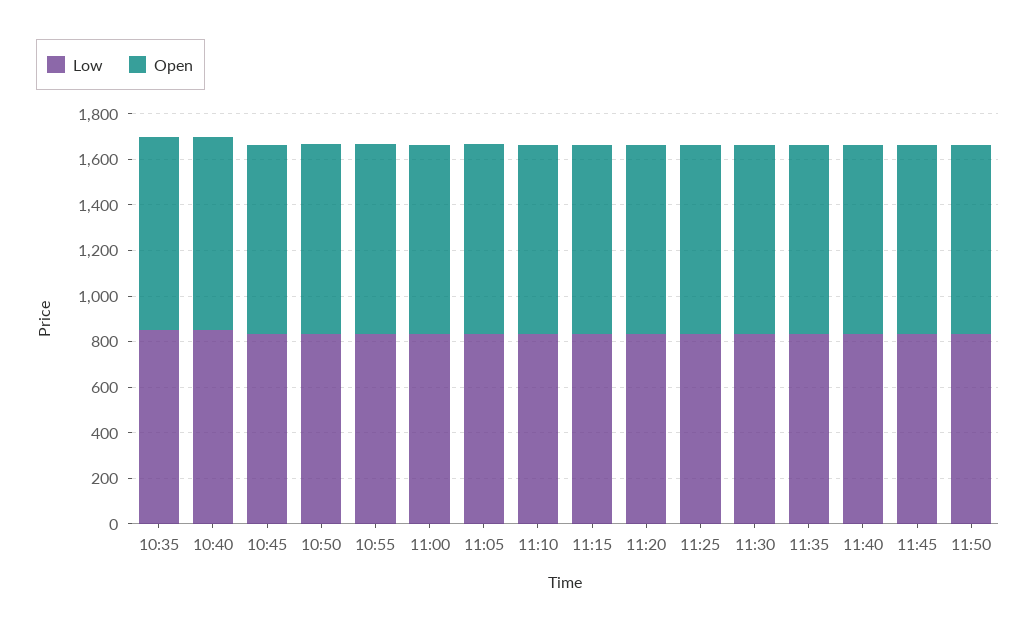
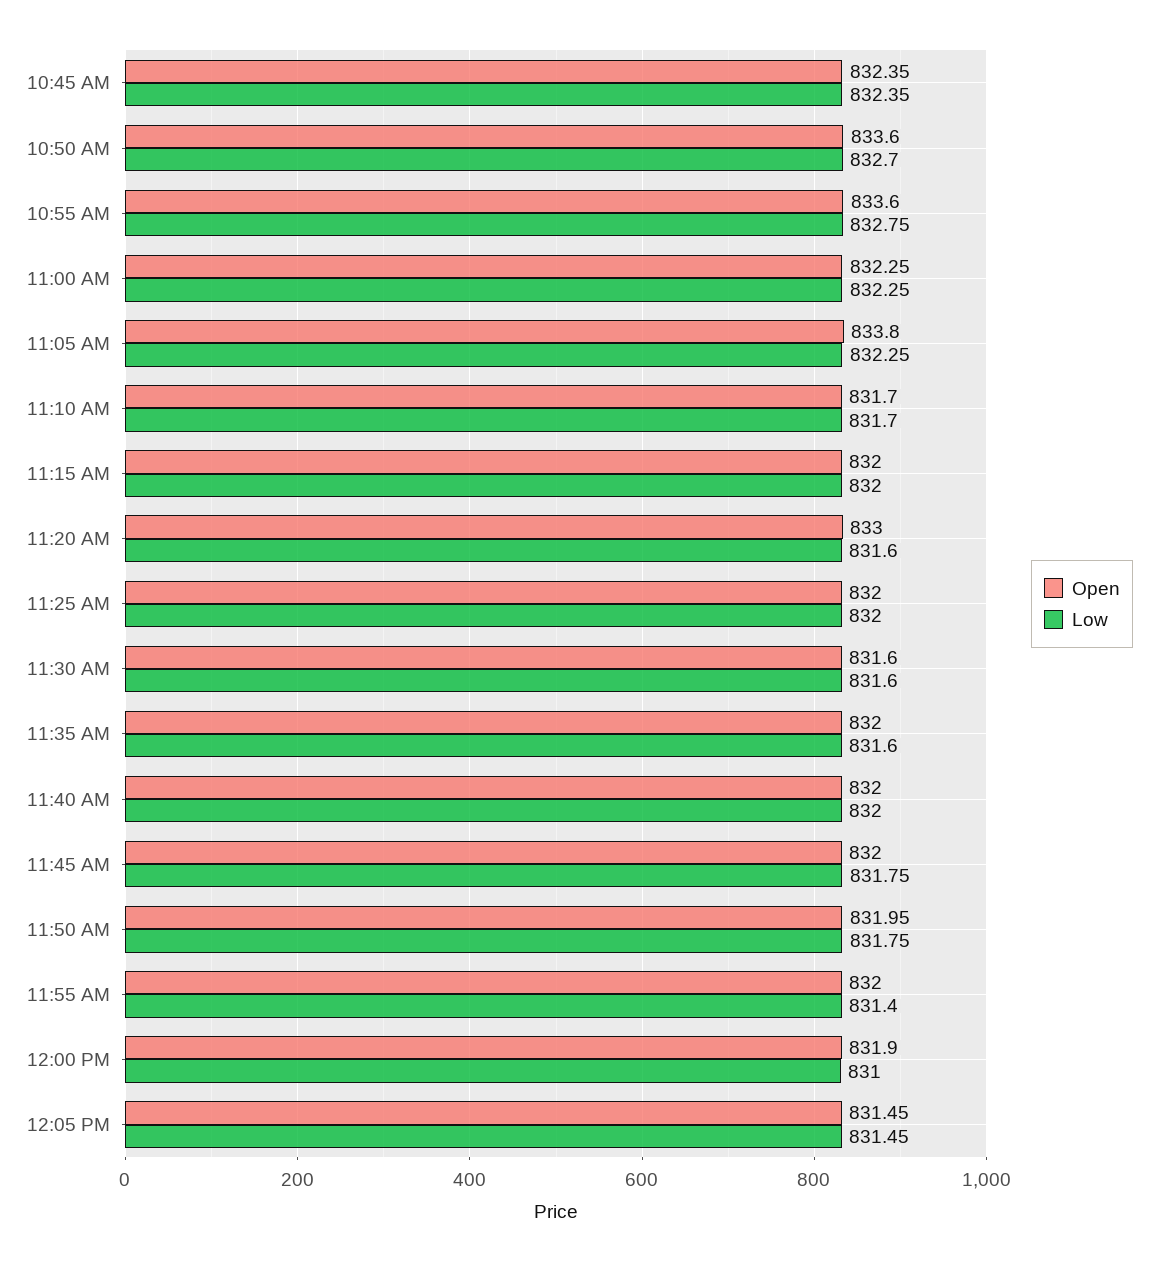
Low, 10:35: 850 -> none
Open, 10:35: 850 -> none
Low, 10:40: 850 -> none
Open, 10:40: 850 -> none
Open, 11:55 AM: none -> 832
Low, 11:55 AM: none -> 831.4
Open, 12:00 PM: none -> 831.9
Low, 12:00 PM: none -> 831
Open, 12:05 PM: none -> 831.45
Low, 12:05 PM: none -> 831.45

